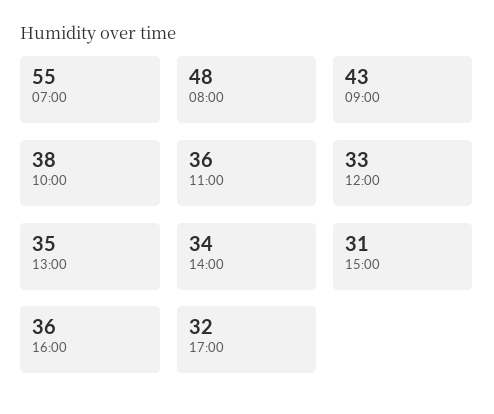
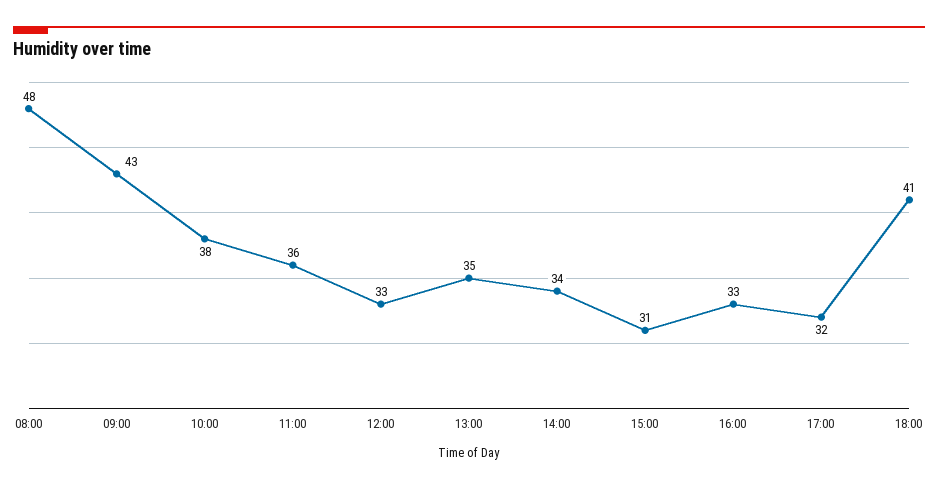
07:00: 55 -> none
16:00: 36 -> 33
18:00: none -> 41

